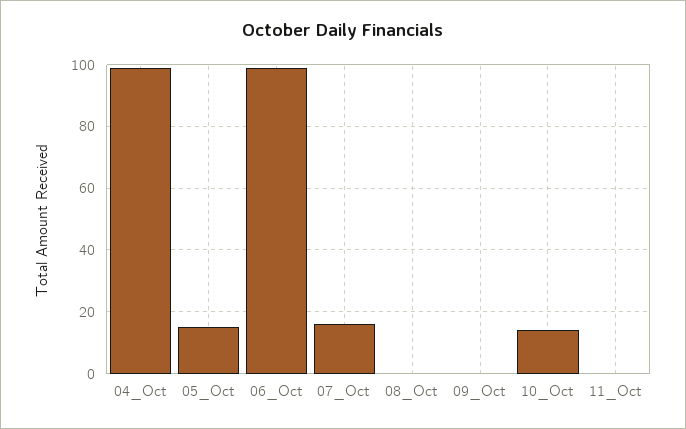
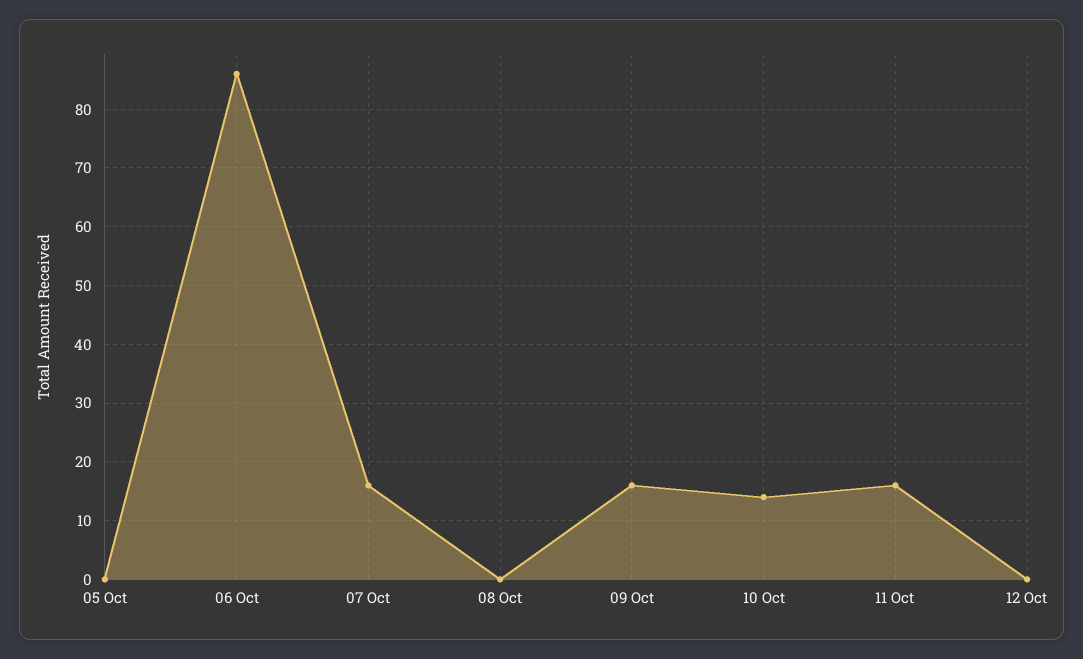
04_Oct: 100 -> none
05_Oct: 15 -> 0
06_Oct: 100 -> 85
09_Oct: 0 -> 15
11_Oct: 0 -> 15
12 Oct: none -> 0

